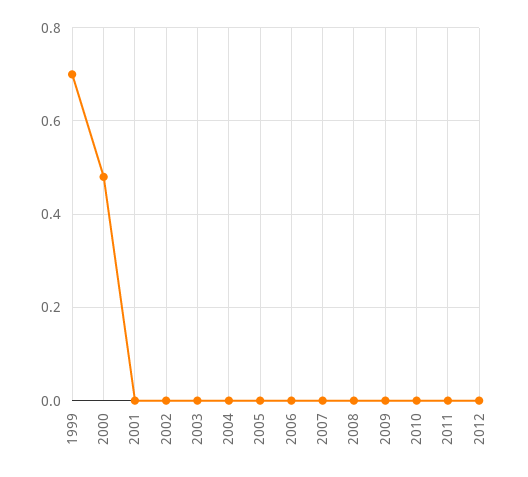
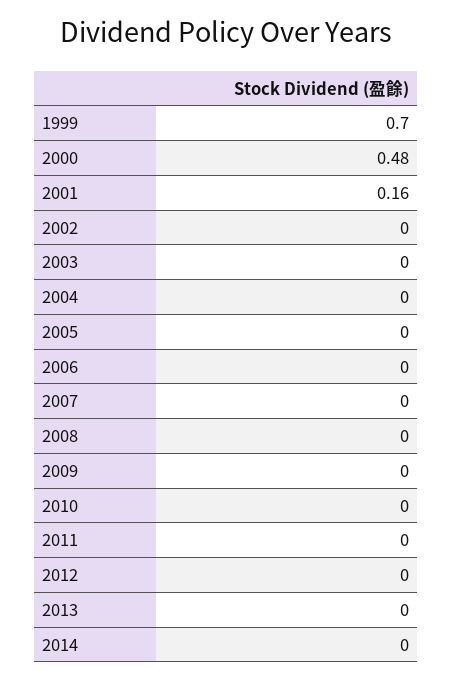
2001: 0 -> 0.16
2013: none -> 0
2014: none -> 0

